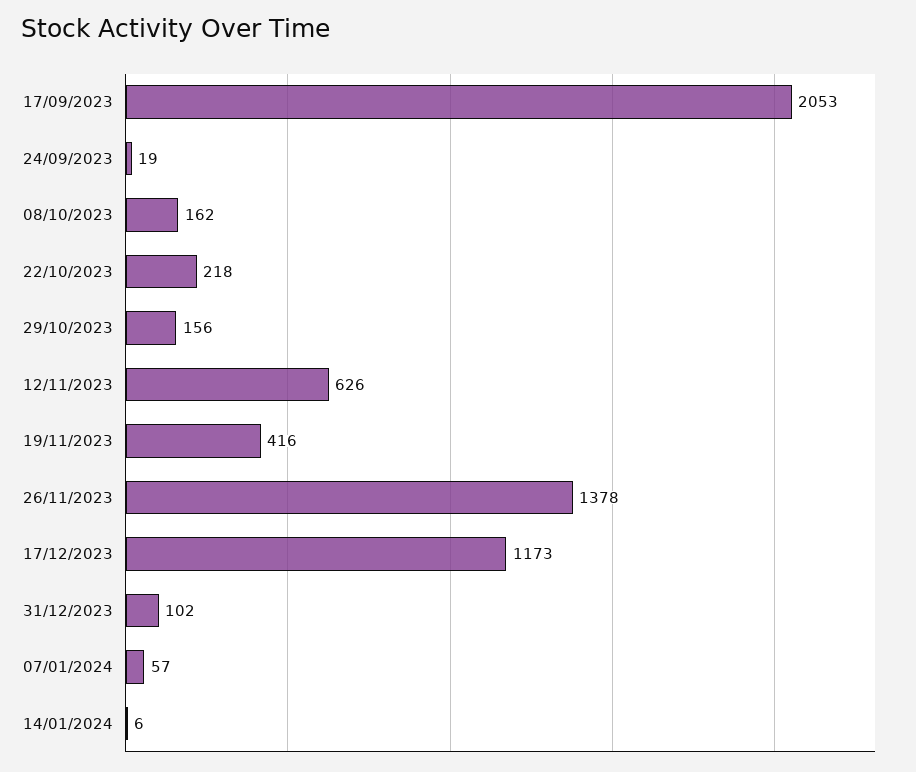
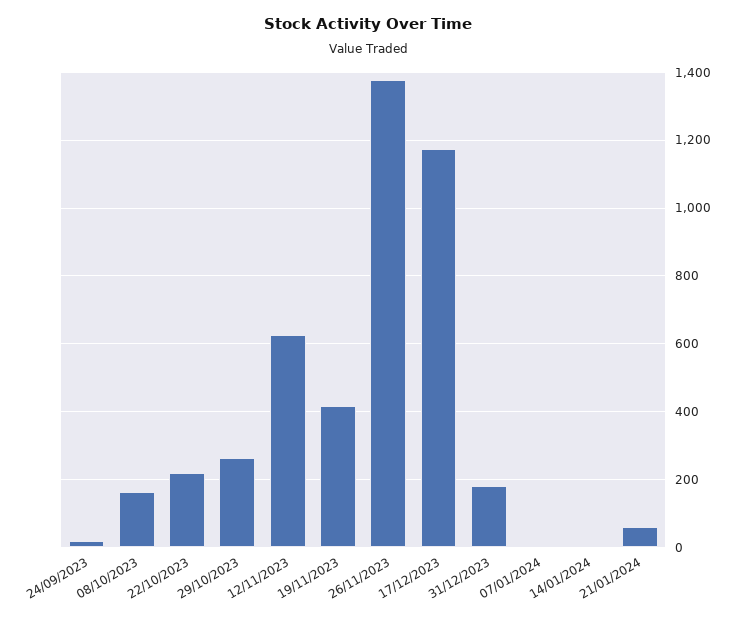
17/09/2023: 2053 -> none
29/10/2023: 156 -> 260
31/12/2023: 102 -> 180
07/01/2024: 57 -> 0
21/01/2024: none -> 60

